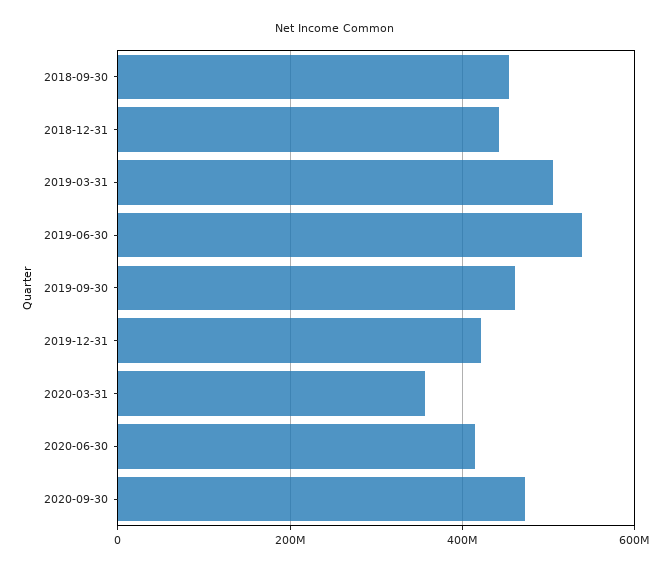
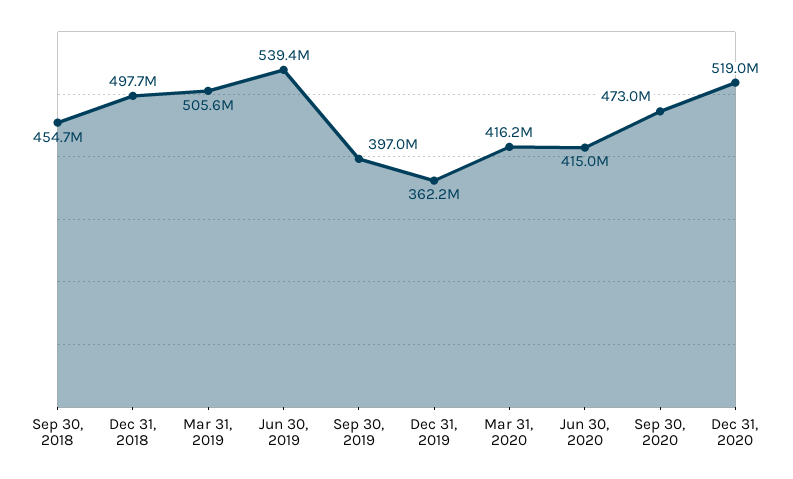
2018-12-31: 440000000 -> 497700000
2019-09-30: 460000000 -> 397000000
2019-12-31: 420000000 -> 362200000
2020-03-31: 360000000 -> 416200000
Dec 31, 2020: none -> 519000000

